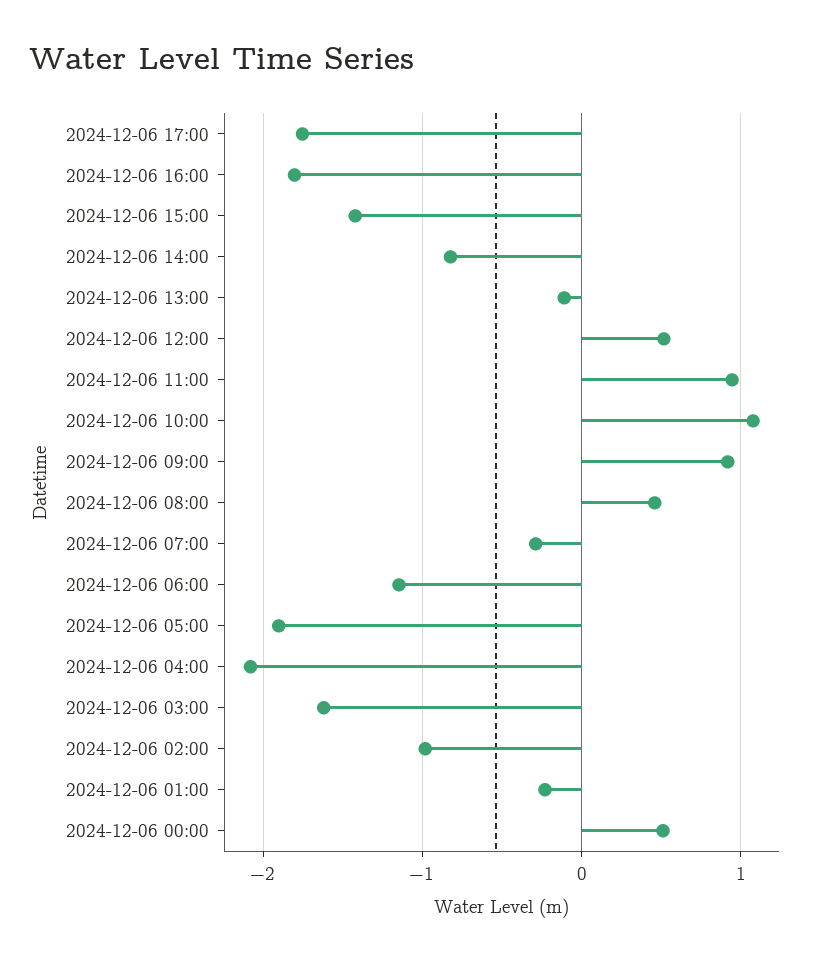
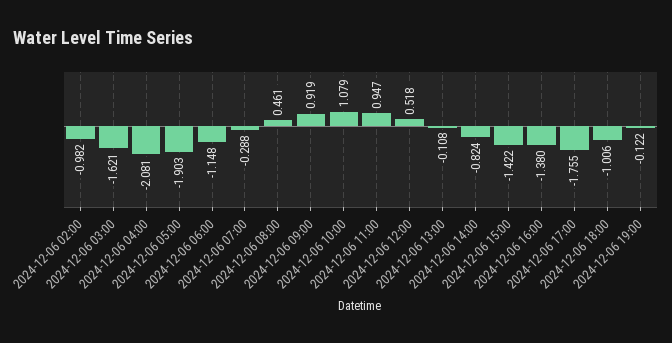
2024-12-06 16:00: -1.8 -> -1.38
2024-12-06 01:00: -0.2 -> none
2024-12-06 00:00: 0.5 -> none
2024-12-06 18:00: none -> -1.006
2024-12-06 19:00: none -> -0.122

